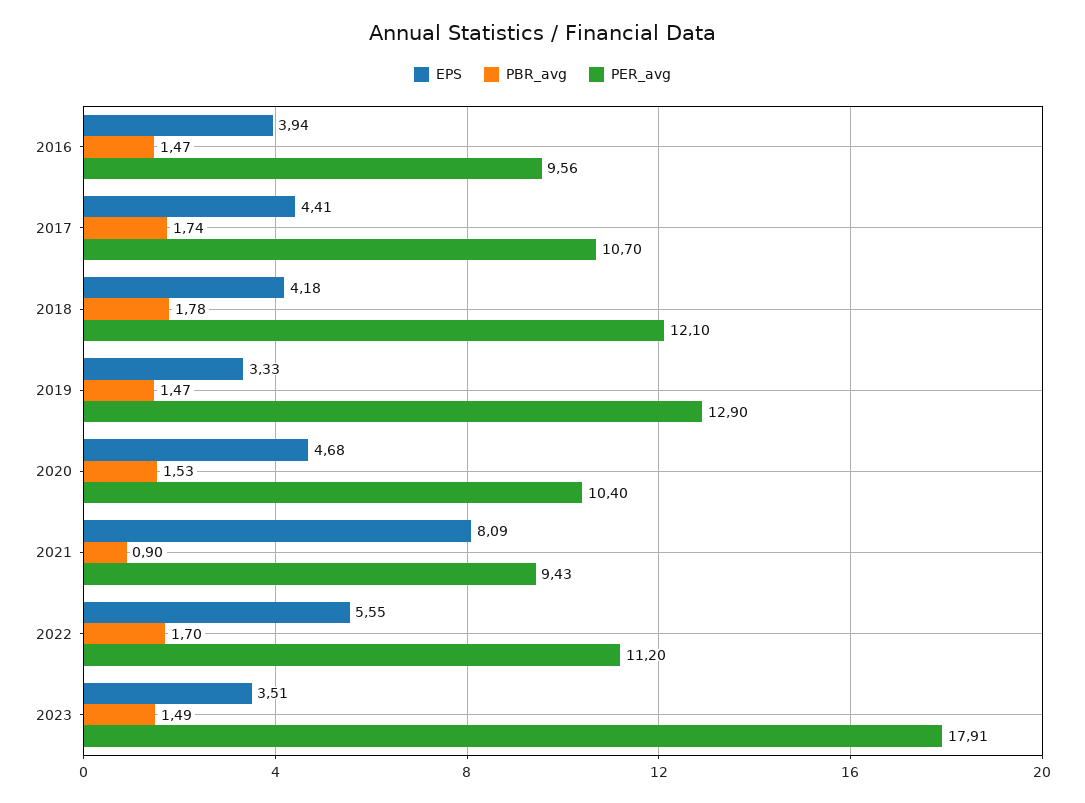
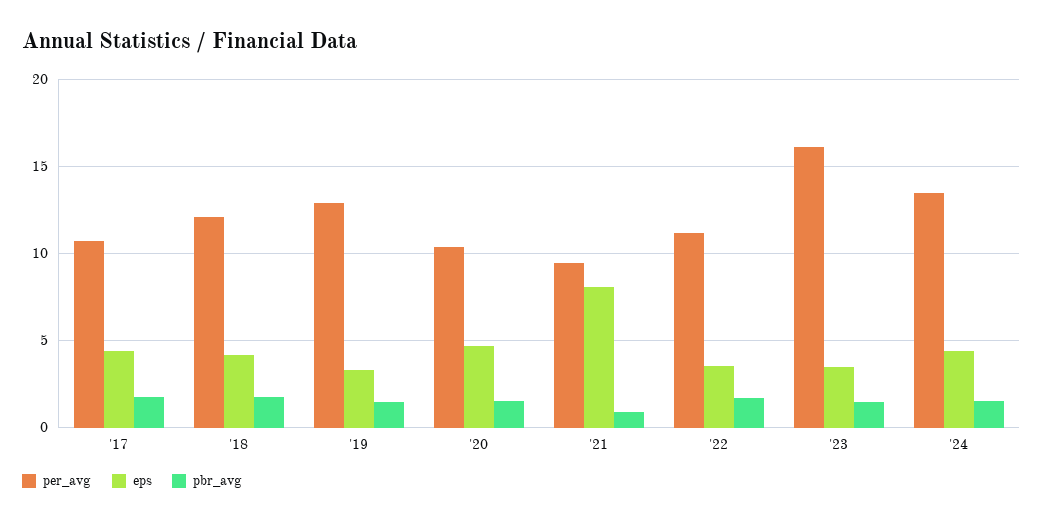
EPS, 2016: 3.94 -> none
PBR_avg, 2016: 1.47 -> none
PER_avg, 2016: 9.56 -> none
EPS, 2022: 5.55 -> 3.5
PER_avg, 2023: 17.91 -> 16
PER_avg, '24: none -> 13.5
EPS, '24: none -> 4.5
PBR_avg, '24: none -> 1.5

